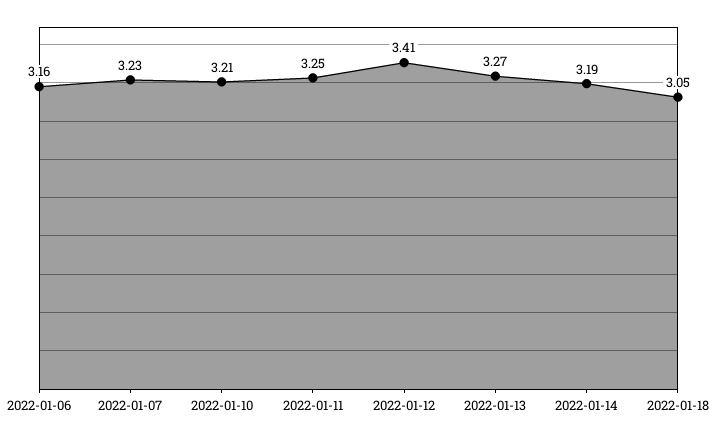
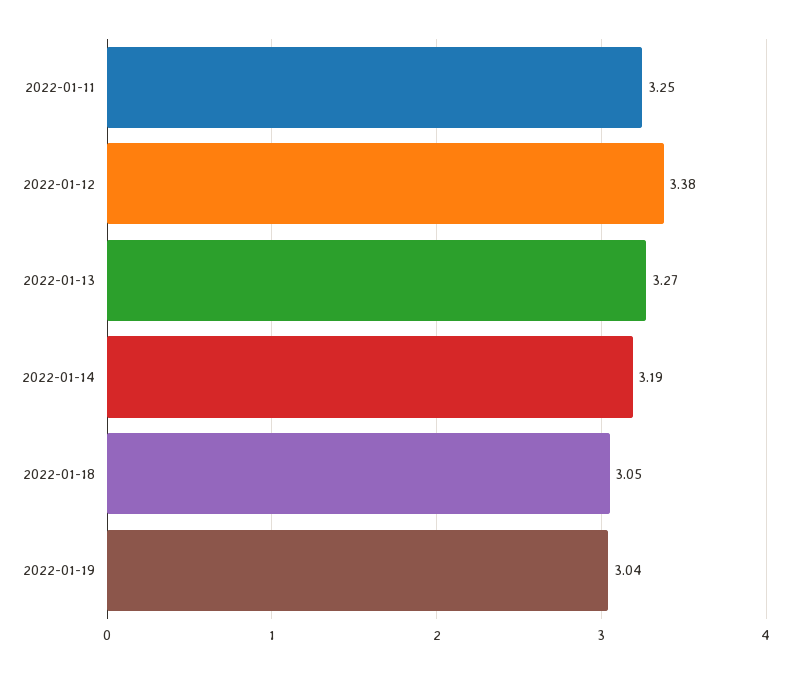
2022-01-06: 3.16 -> none
2022-01-07: 3.23 -> none
2022-01-10: 3.21 -> none
2022-01-12: 3.41 -> 3.38
2022-01-19: none -> 3.04

